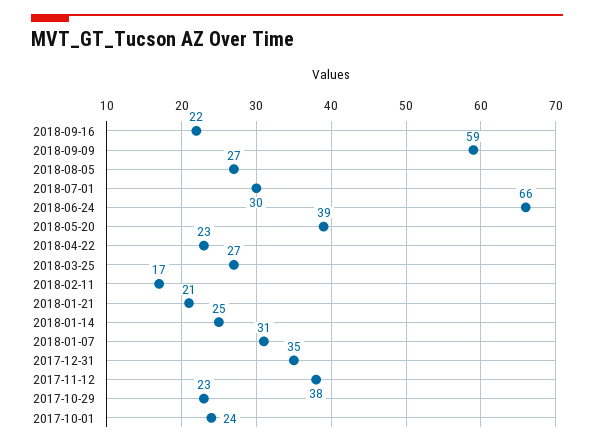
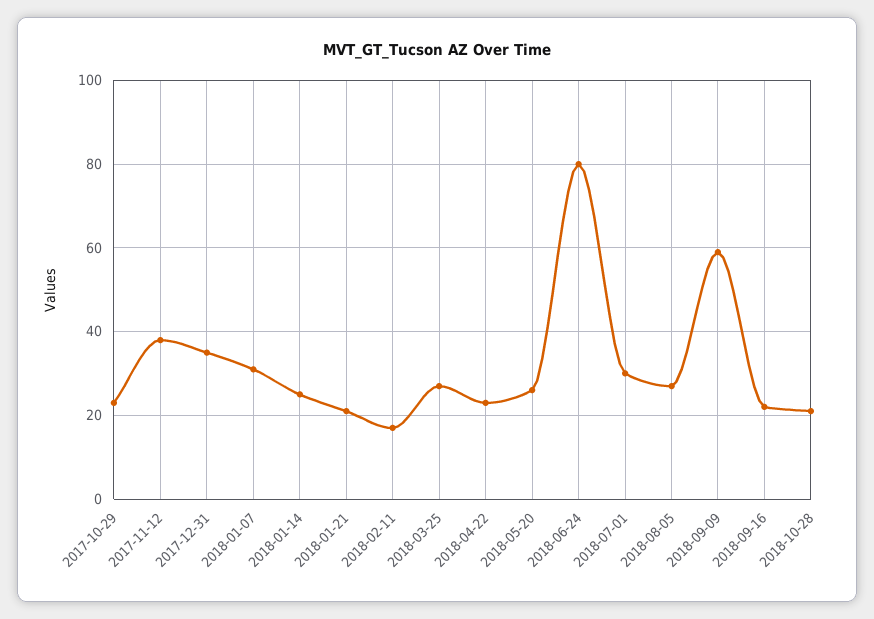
2018-06-24: 66 -> 80
2018-05-20: 39 -> 25
2017-10-01: 24 -> none
2018-10-28: none -> 20

